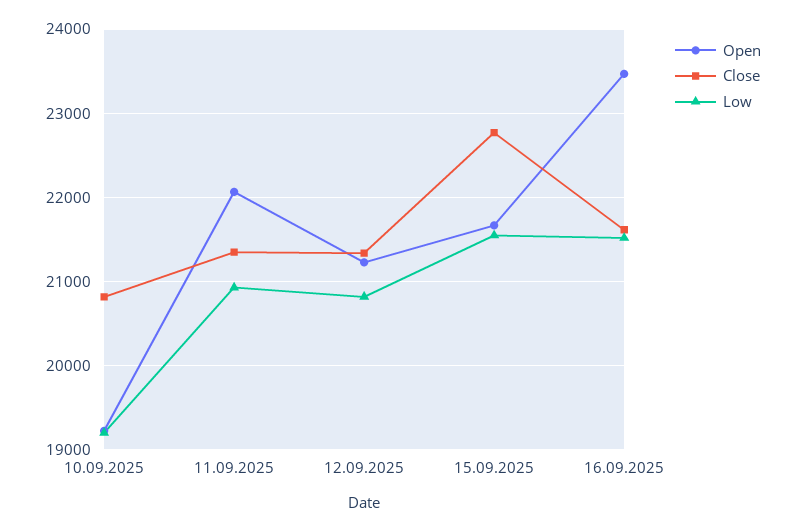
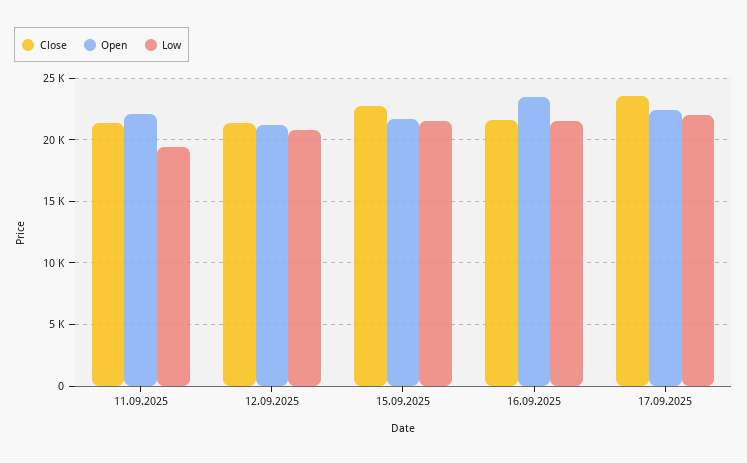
Open, 10.09.2025: 19200 -> none
Close, 10.09.2025: 20800 -> none
Low, 10.09.2025: 19200 -> none
Low, 11.09.2025: 20900 -> 19500
Close, 17.09.2025: none -> 23500
Open, 17.09.2025: none -> 22500
Low, 17.09.2025: none -> 22000

